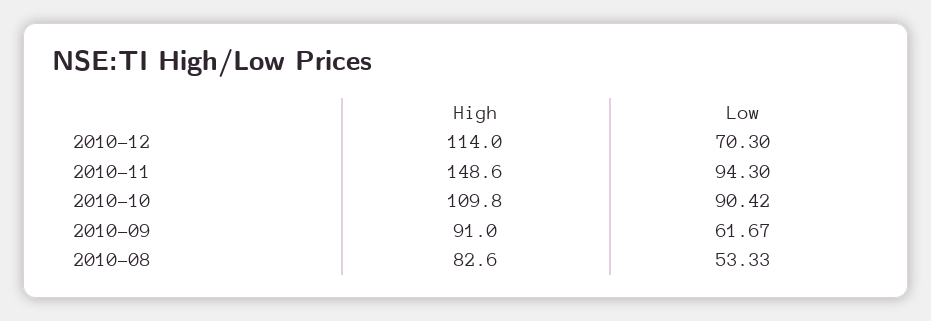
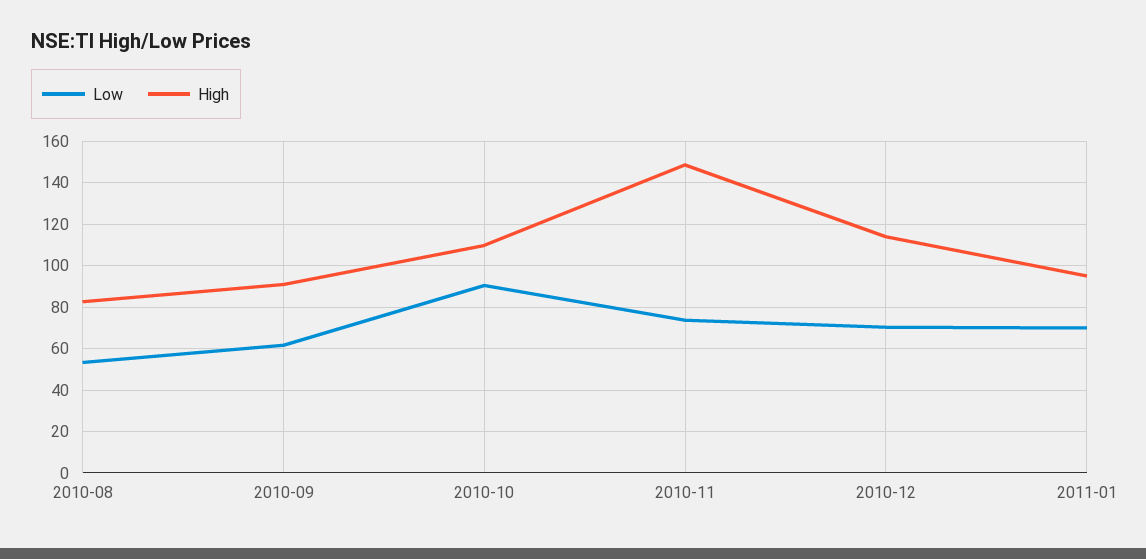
Low, 2010-11: 94.3 -> 75
Low, 2011-01: none -> 70
High, 2011-01: none -> 95

